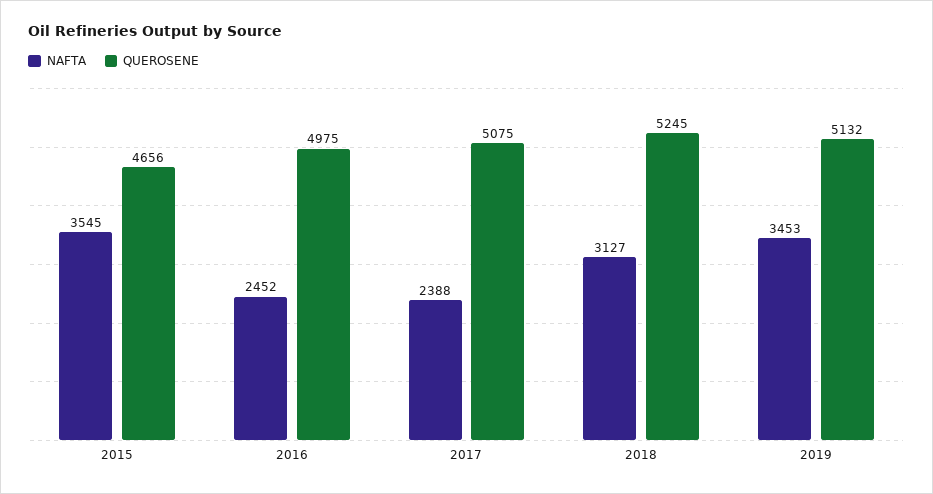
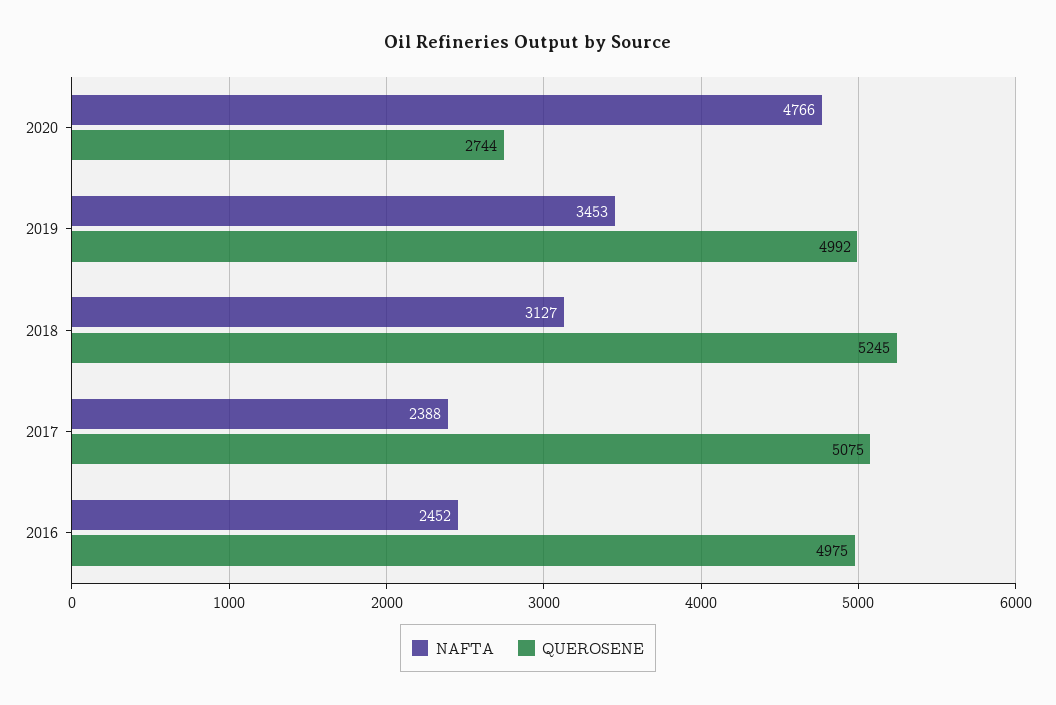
NAFTA, 2015: 3545 -> none
QUEROSENE, 2015: 4656 -> none
QUEROSENE, 2019: 5132 -> 4992
NAFTA, 2020: none -> 4766
QUEROSENE, 2020: none -> 2744

